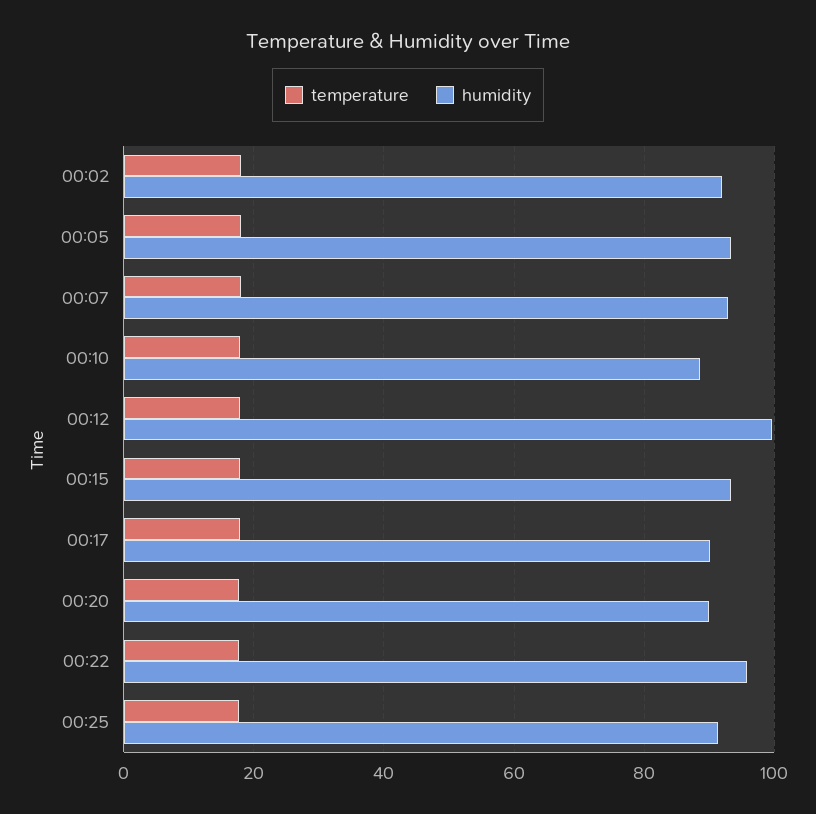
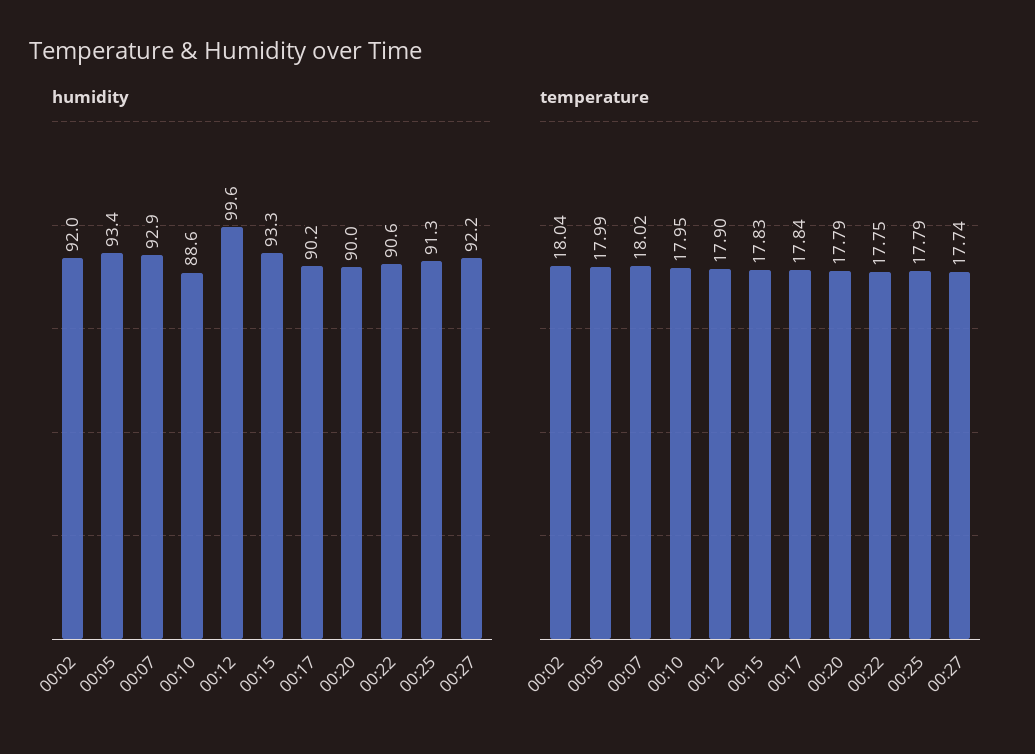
humidity, 00:22: 96 -> 90.6
humidity, 00:27: none -> 92.2
temperature, 00:27: none -> 17.74

